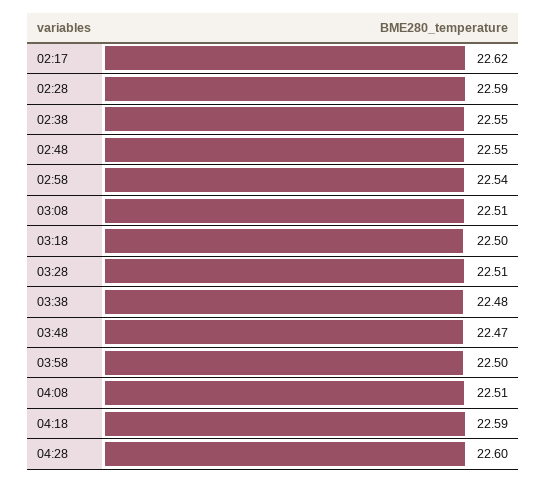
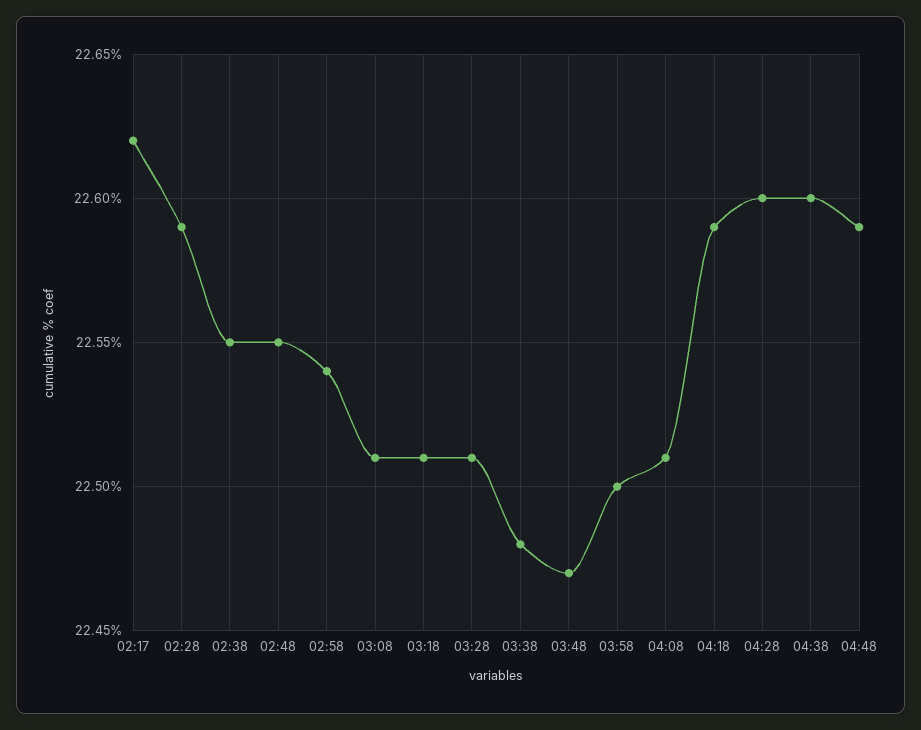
03:18: 22.5 -> 22.51
04:38: none -> 22.6
04:48: none -> 22.59

